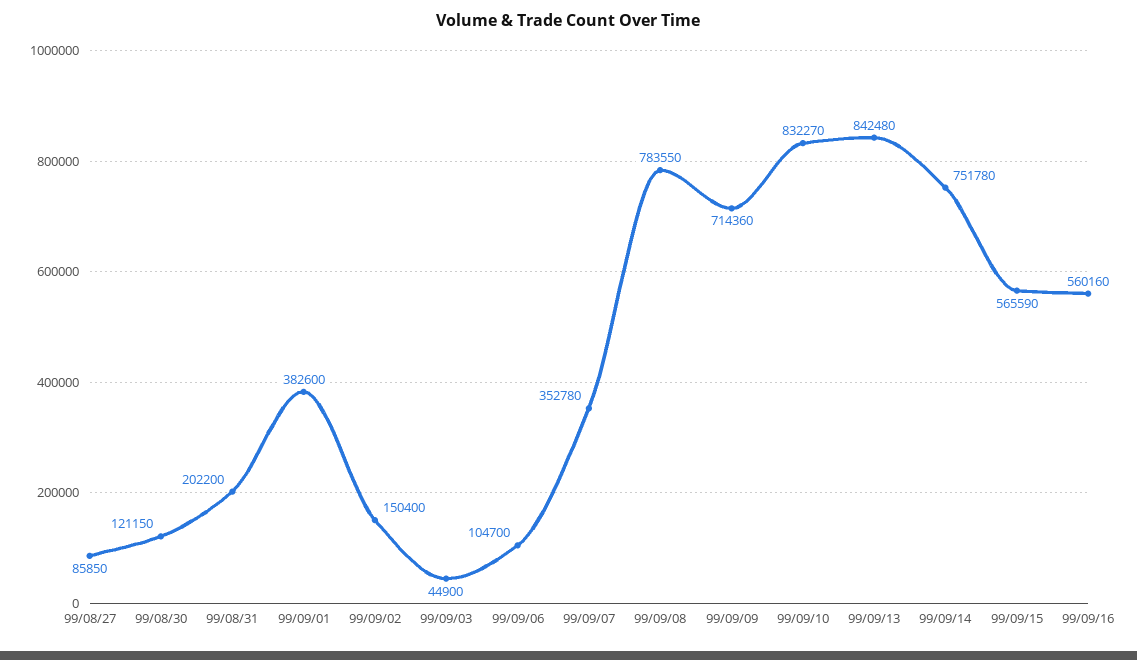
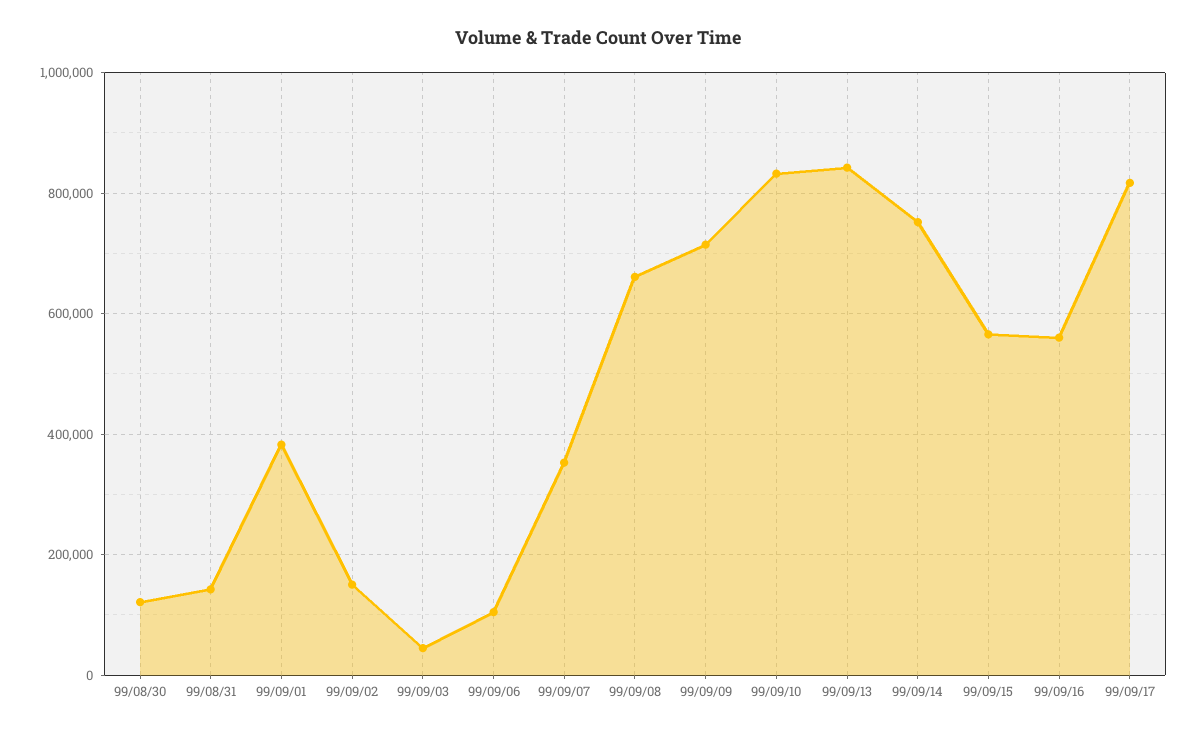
99/08/27: 85850 -> none
99/08/31: 202200 -> 140000
99/09/08: 783550 -> 660000
99/09/17: none -> 820000

